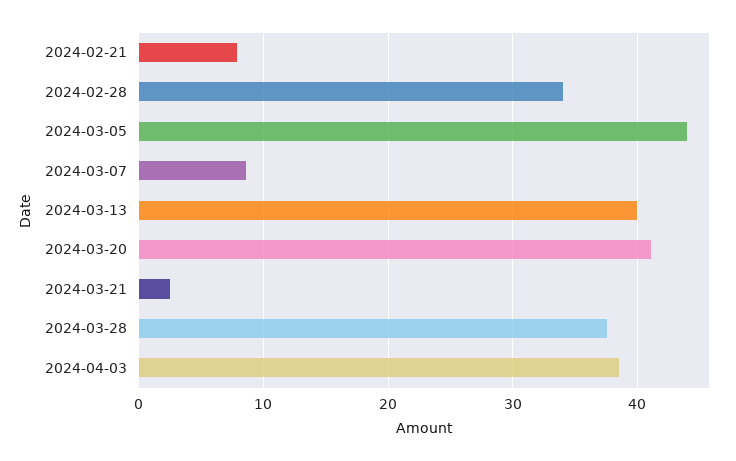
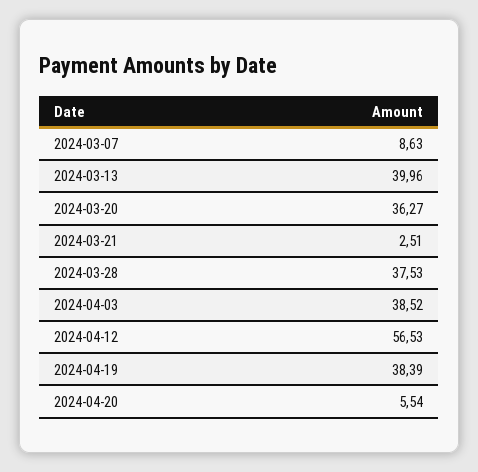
2024-02-21: 8 -> none
2024-02-28: 34 -> none
2024-03-05: 44 -> none
2024-03-20: 41 -> 36.27
2024-04-12: none -> 56.53
2024-04-19: none -> 38.39
2024-04-20: none -> 5.54

